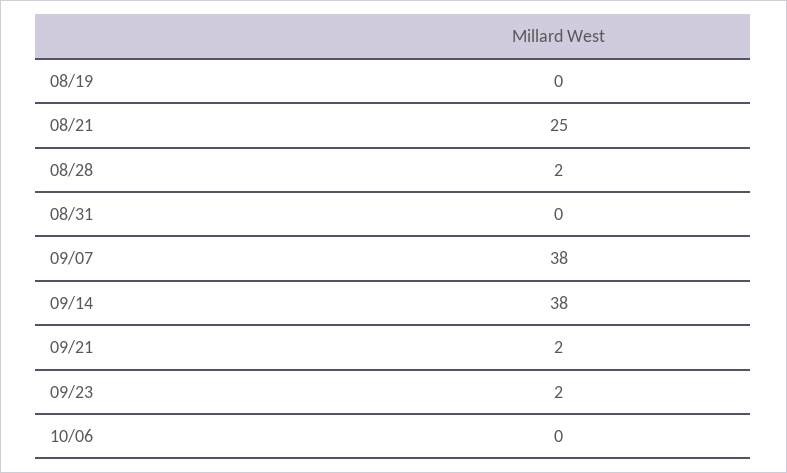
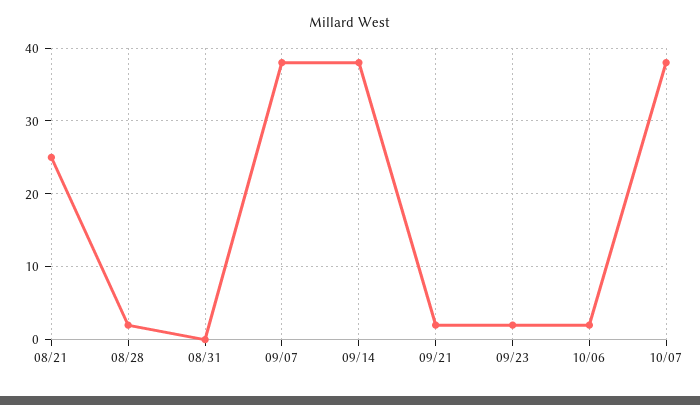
08/19: 0 -> none
10/06: 0 -> 2
10/07: none -> 38

